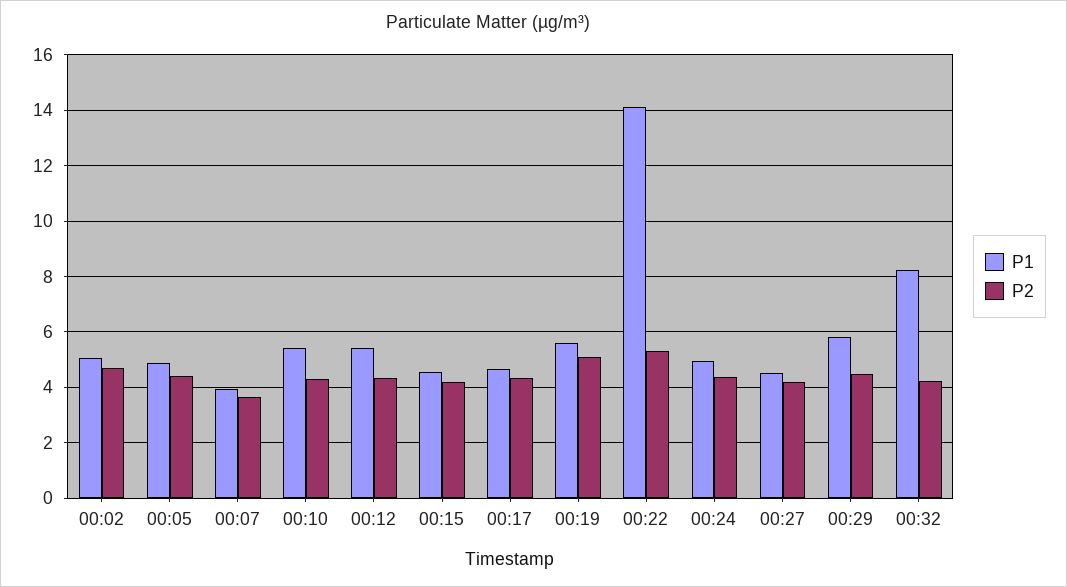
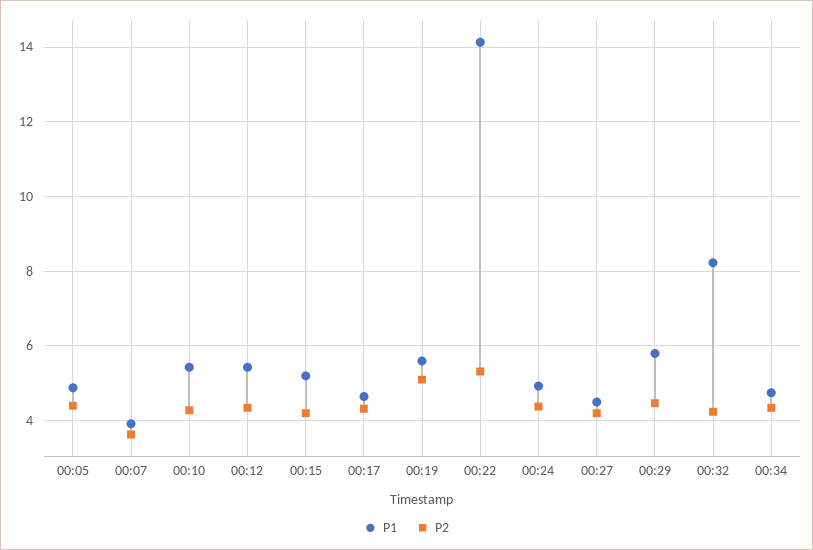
P1, 00:02: 5 -> none
P2, 00:02: 4.75 -> none
P1, 00:15: 4.5 -> 5.2
P1, 00:34: none -> 4.8
P2, 00:34: none -> 4.4

